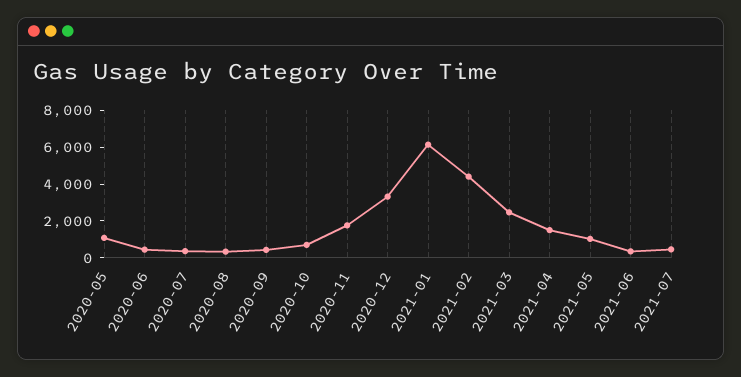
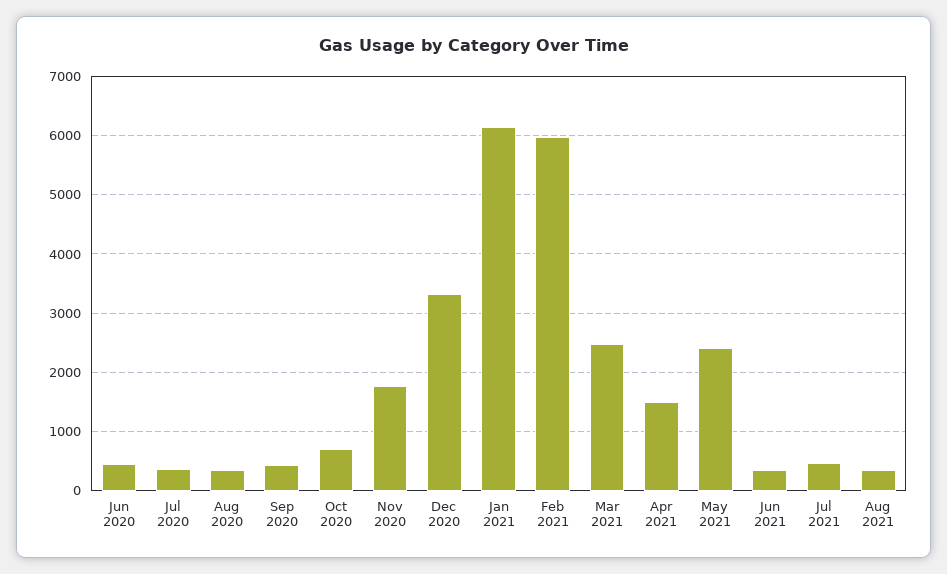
2020-05: 1000 -> none
2021-02: 4500 -> 6000
2021-05: 1000 -> 2400
Aug 2021: none -> 400

